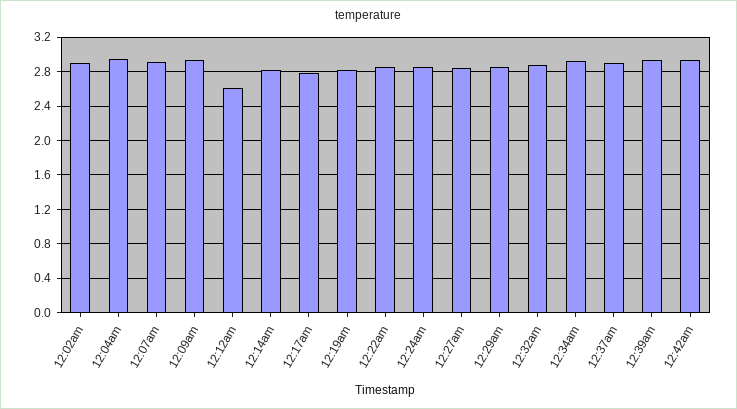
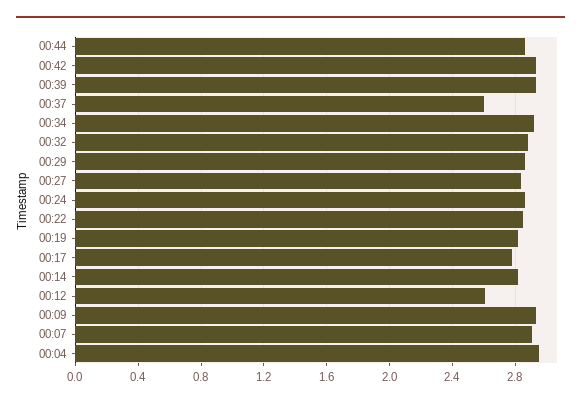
12:02am: 2.9 -> none
12:37am: 2.9 -> 2.6
00:44: none -> 2.85

